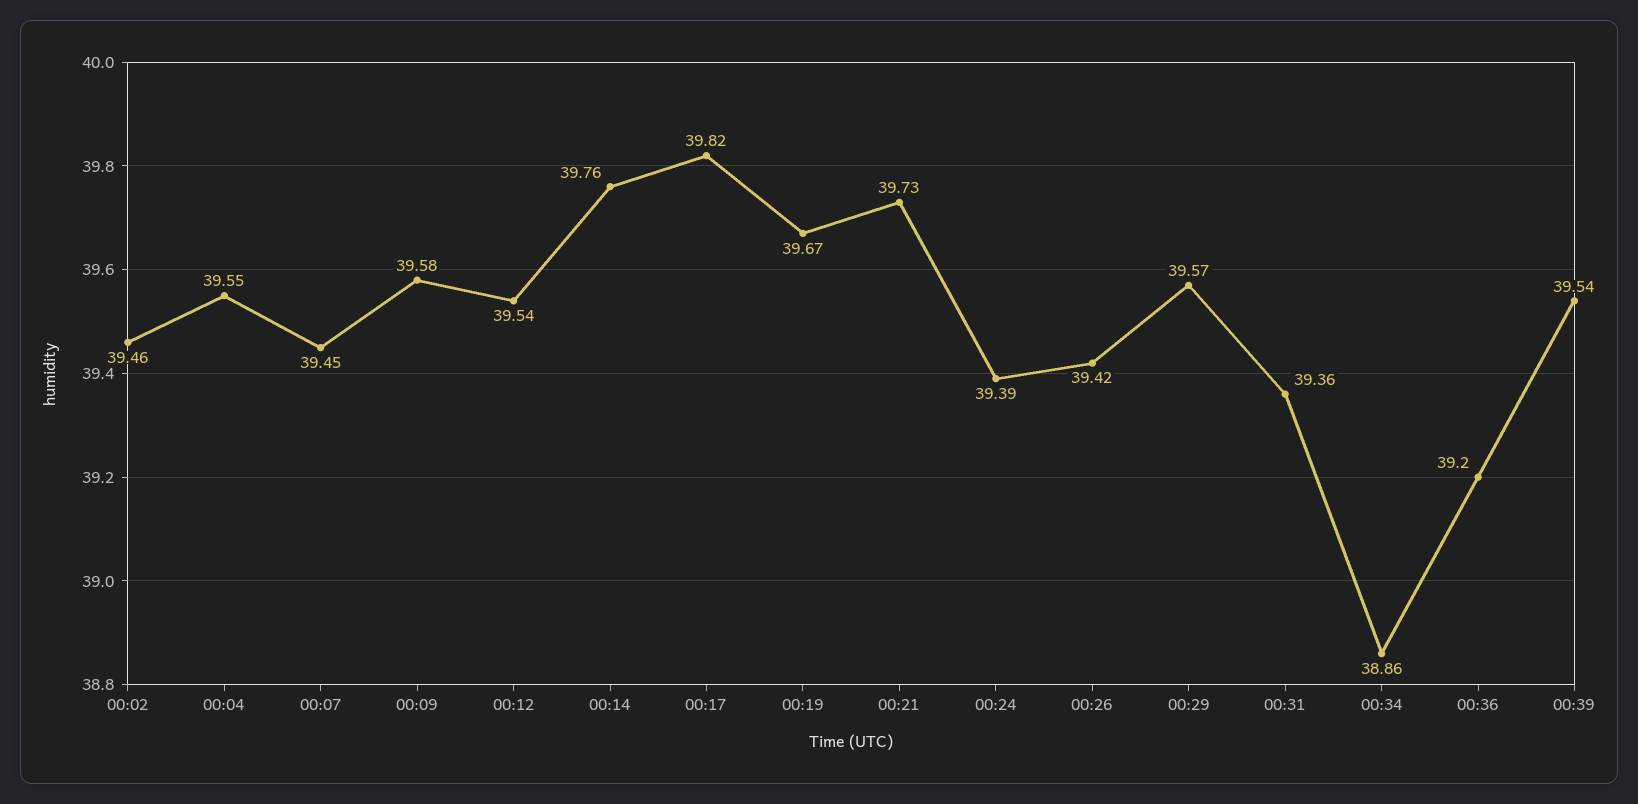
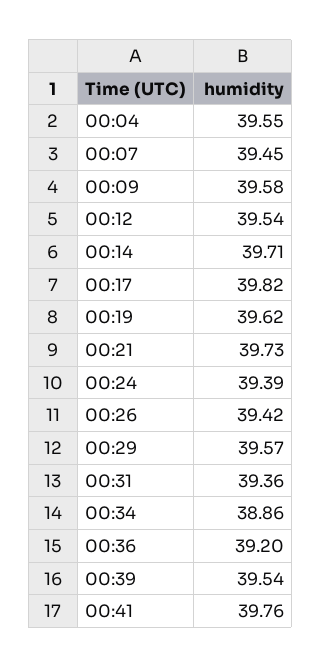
00:02: 39.46 -> none
00:14: 39.76 -> 39.71
00:19: 39.67 -> 39.62
00:41: none -> 39.76

